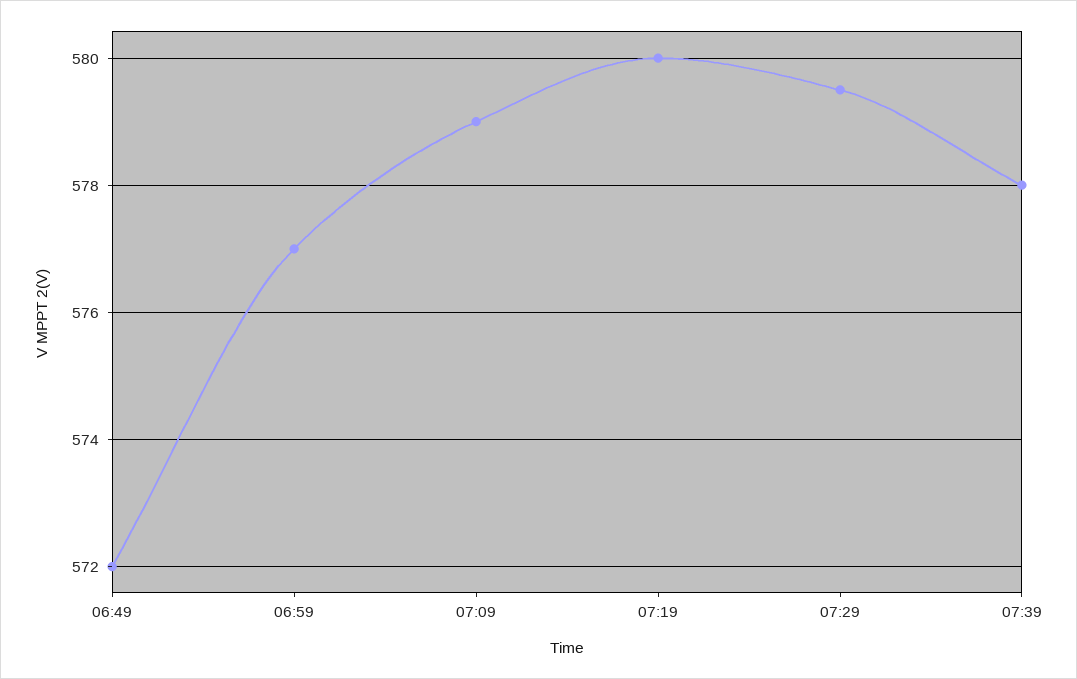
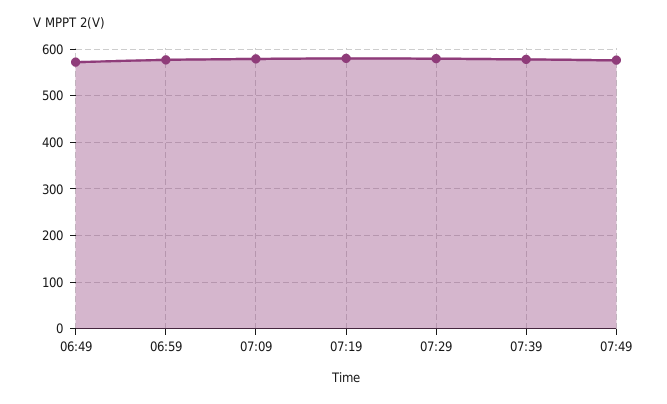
07:49: none -> 580

